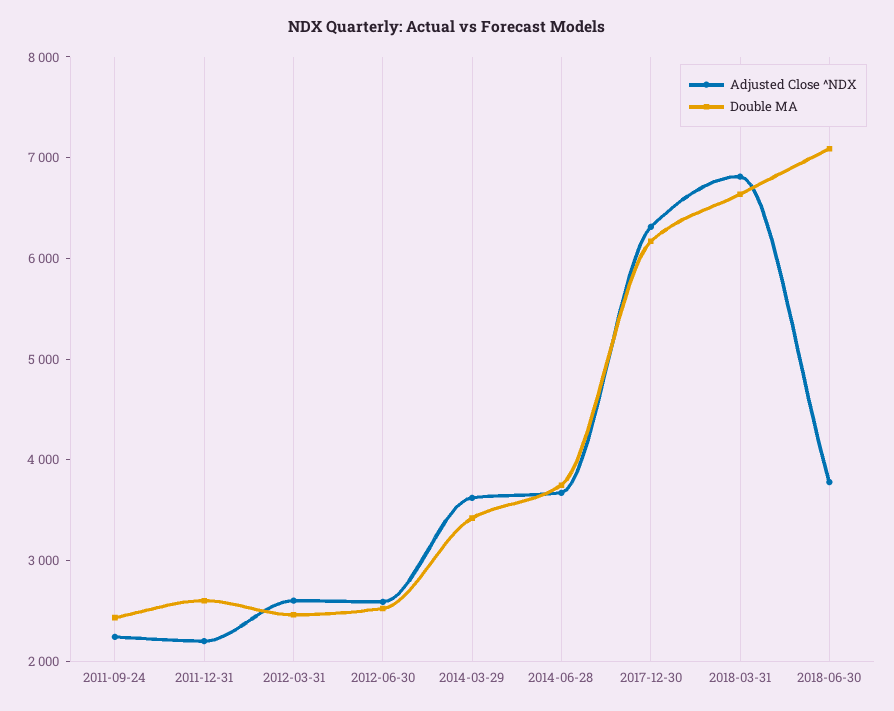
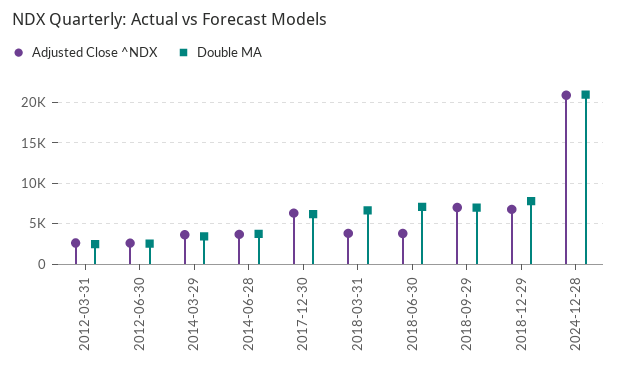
Adjusted Close ^NDX, 2011-09-24: 2200 -> none
Double MA, 2011-09-24: 2400 -> none
Adjusted Close ^NDX, 2011-12-31: 2200 -> none
Double MA, 2011-12-31: 2600 -> none
Adjusted Close ^NDX, 2018-03-31: 6800 -> 4000
Adjusted Close ^NDX, 2018-09-29: none -> 7000
Double MA, 2018-09-29: none -> 7000
Adjusted Close ^NDX, 2018-12-29: none -> 7000
Double MA, 2018-12-29: none -> 8000
Adjusted Close ^NDX, 2024-12-28: none -> 21000
Double MA, 2024-12-28: none -> 21000

